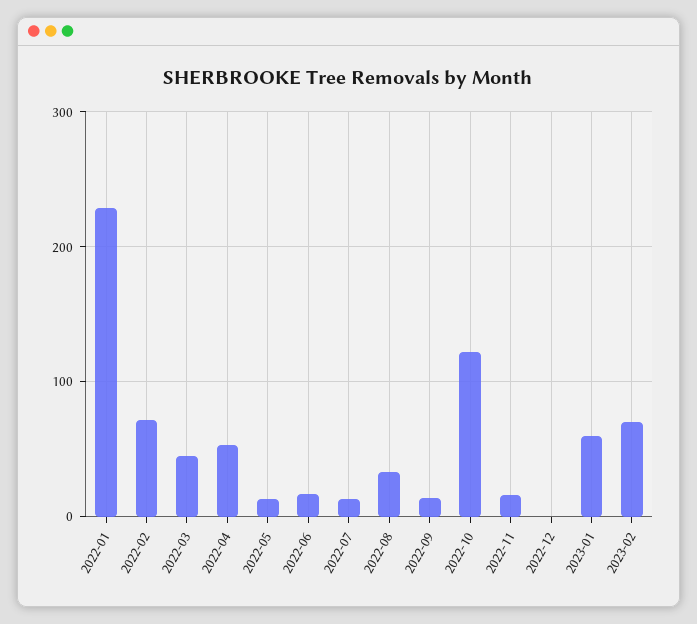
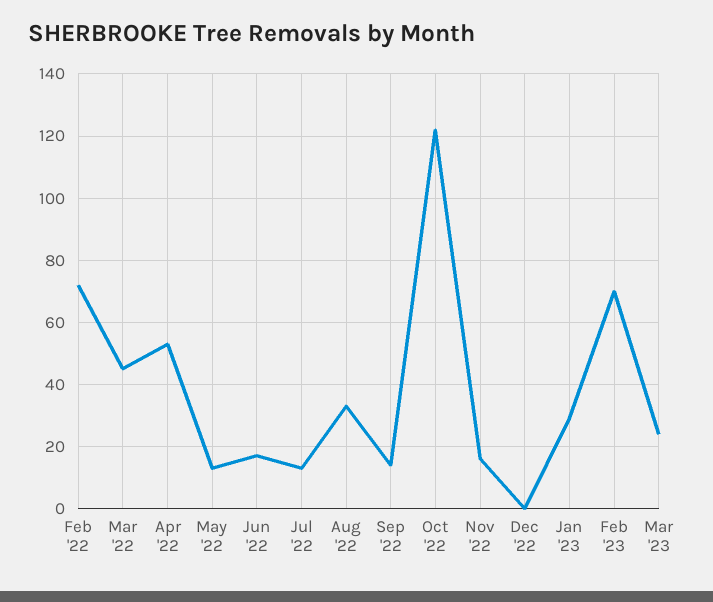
2022-01: 230 -> none
2023-01: 60 -> 30
Mar '23: none -> 25

